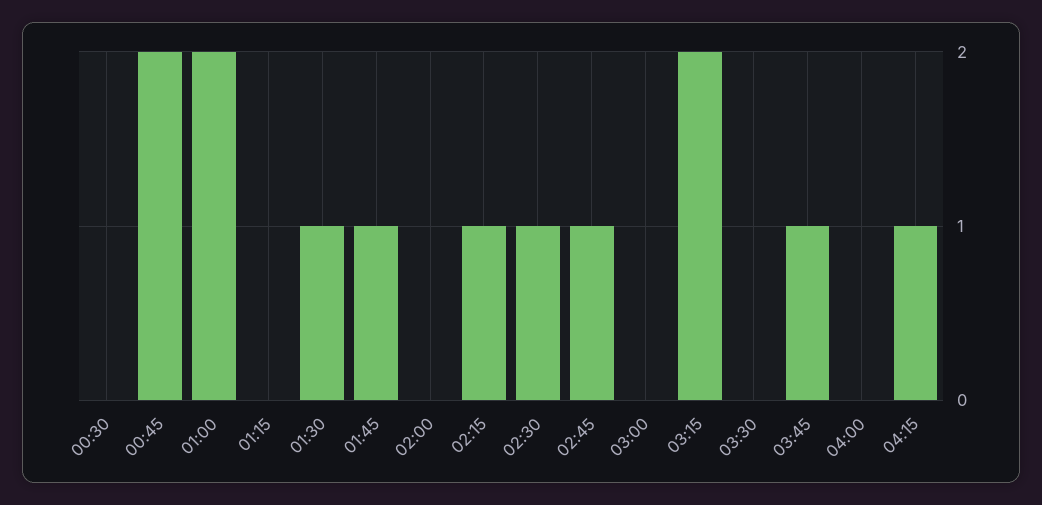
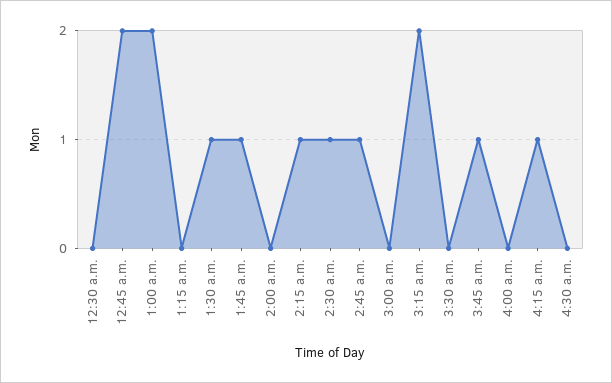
4:30 a.m.: none -> 0

